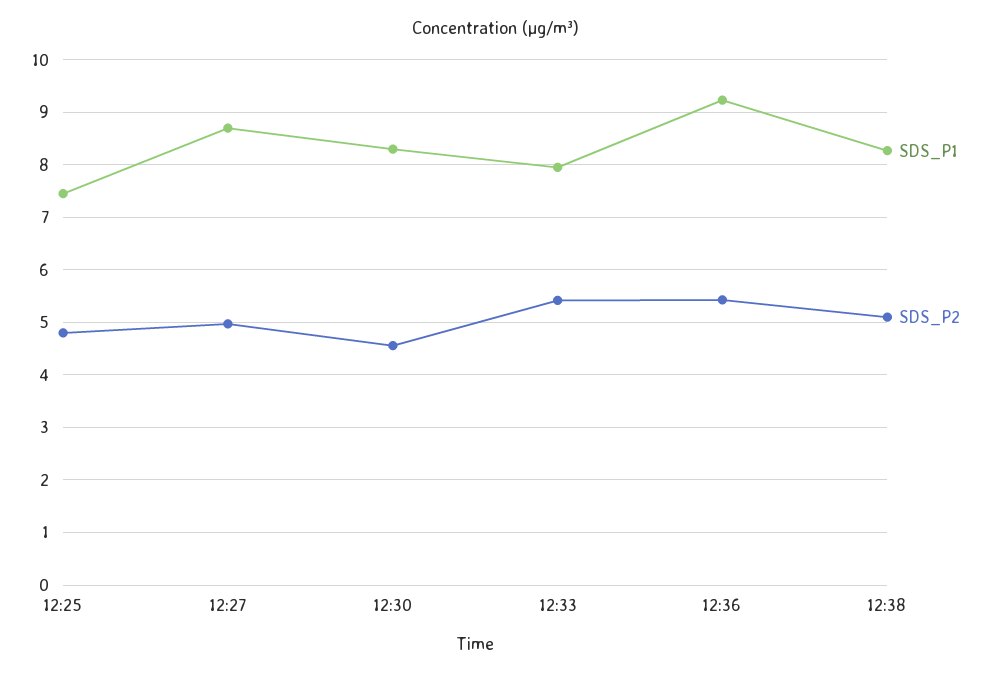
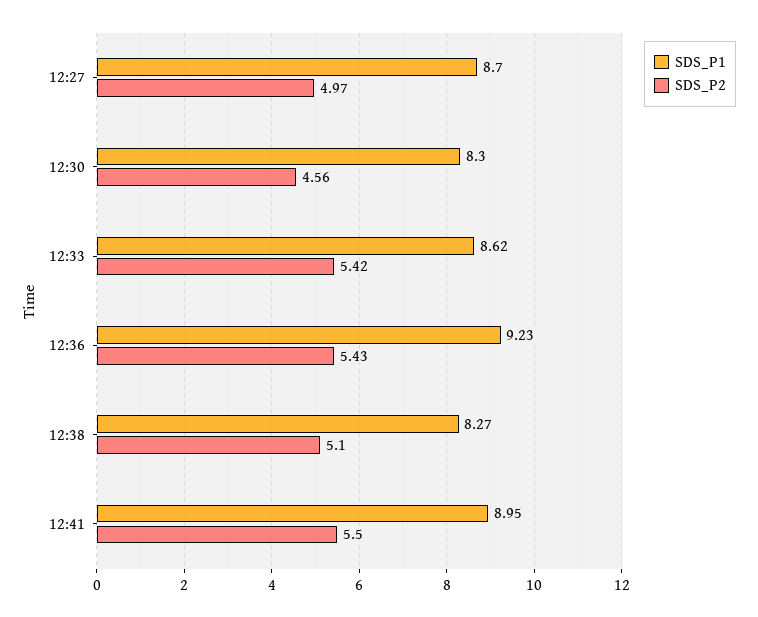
SDS_P1, 12:25: 7.4 -> none
SDS_P2, 12:25: 4.8 -> none
SDS_P1, 12:33: 8 -> 8.62
SDS_P1, 12:41: none -> 8.95
SDS_P2, 12:41: none -> 5.5

